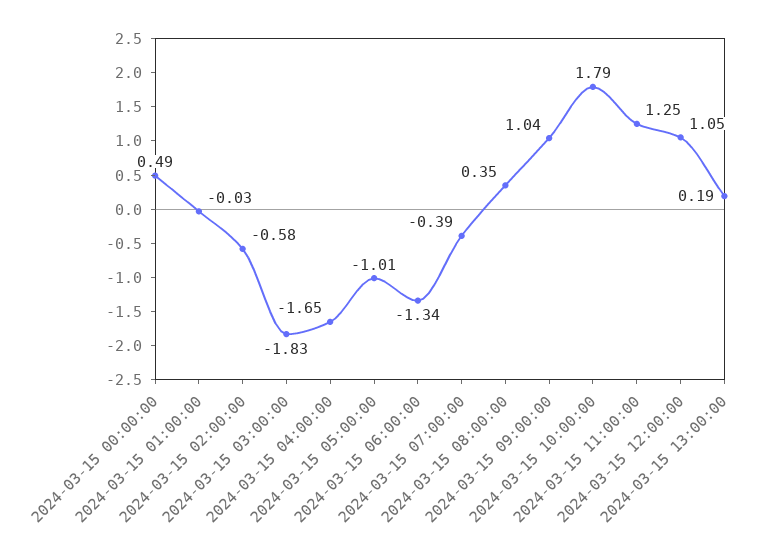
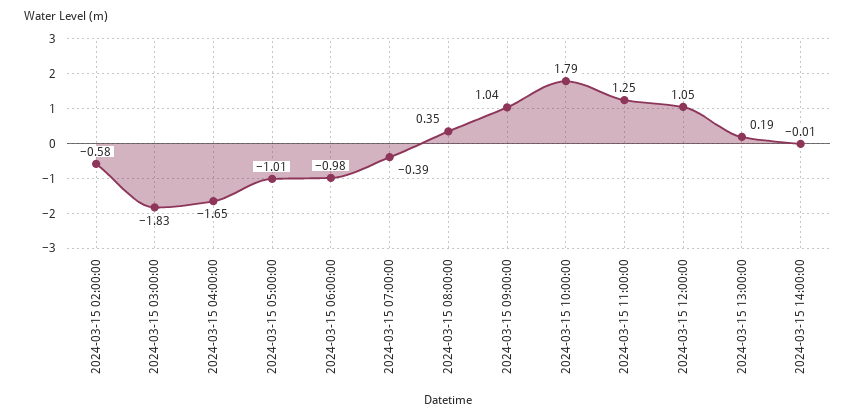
2024-03-15 00:00:00: 0.49 -> none
2024-03-15 01:00:00: -0.03 -> none
2024-03-15 06:00:00: -1.34 -> -0.98
2024-03-15 14:00:00: none -> -0.01

